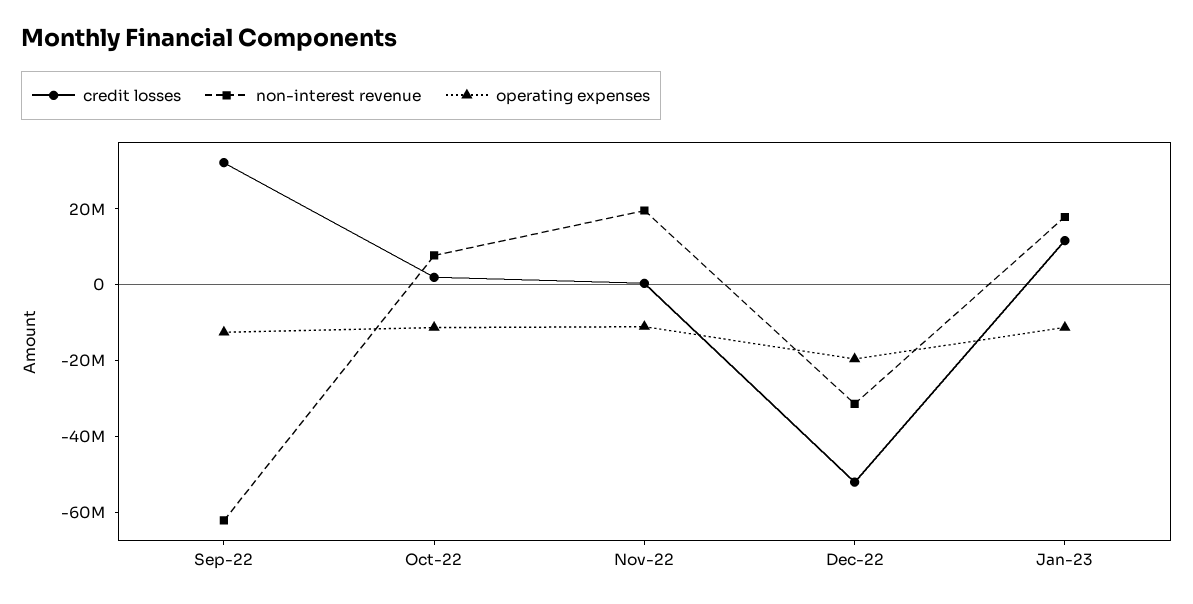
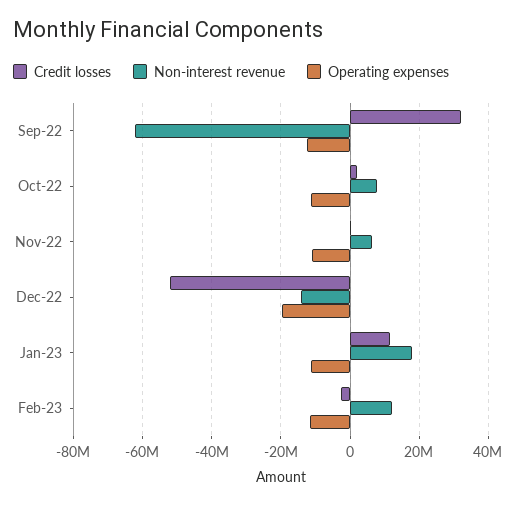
non-interest revenue, Nov-22: 20000000 -> 6000000
non-interest revenue, Dec-22: -30000000 -> -14000000
credit losses, Feb-23: none -> -2000000
non-interest revenue, Feb-23: none -> 12000000
operating expenses, Feb-23: none -> -12000000

